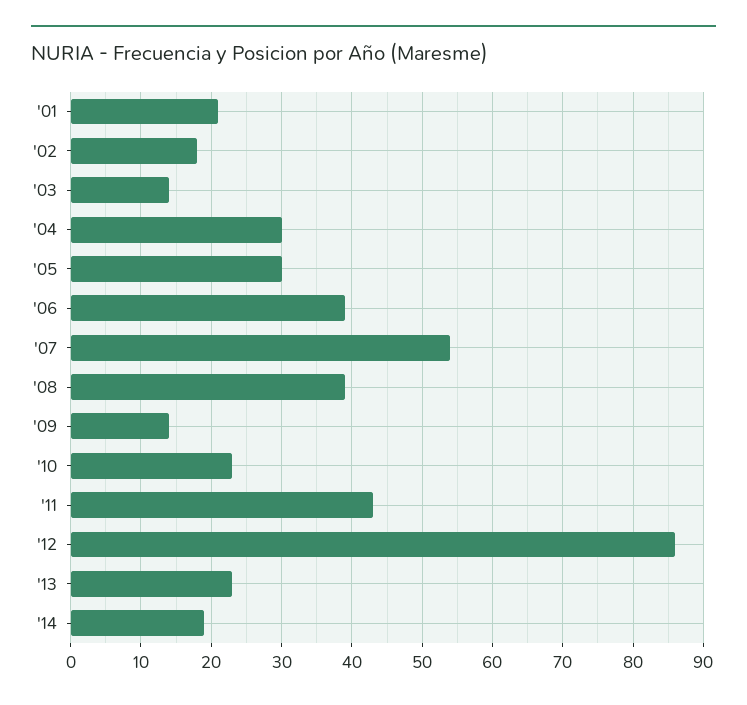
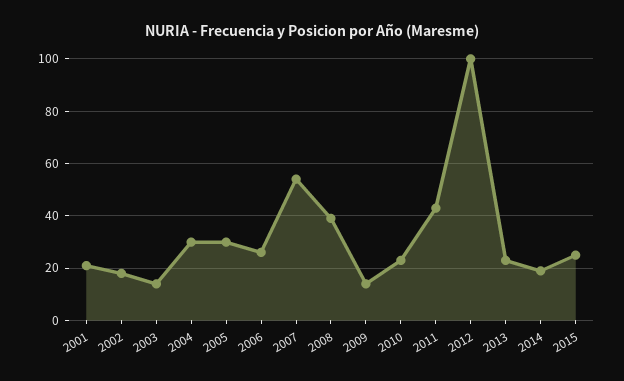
'06: 39 -> 25
'12: 86 -> 100
2015: none -> 25

